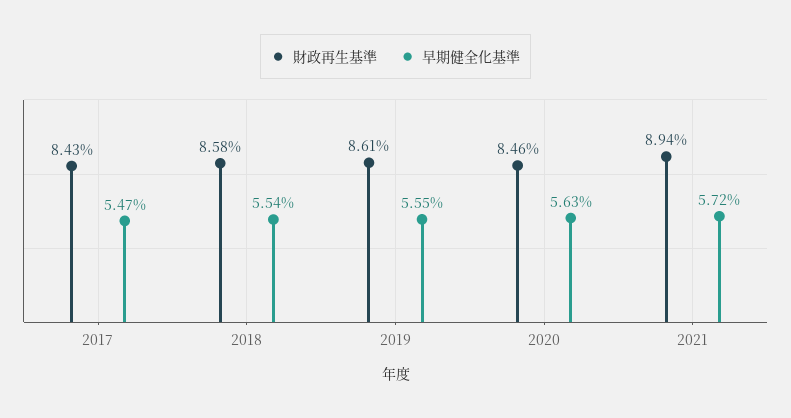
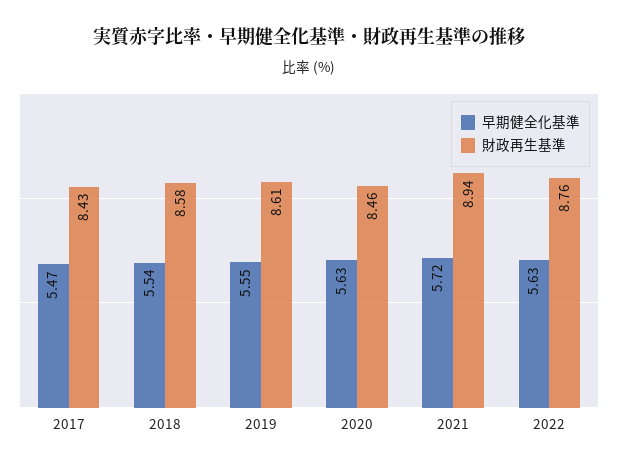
早期健全化基準, 2022: none -> 5.63
財政再生基準, 2022: none -> 8.76

